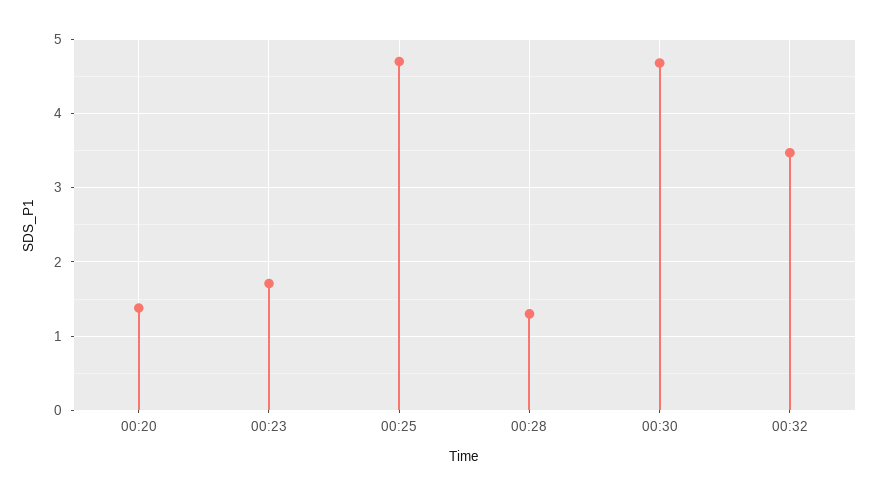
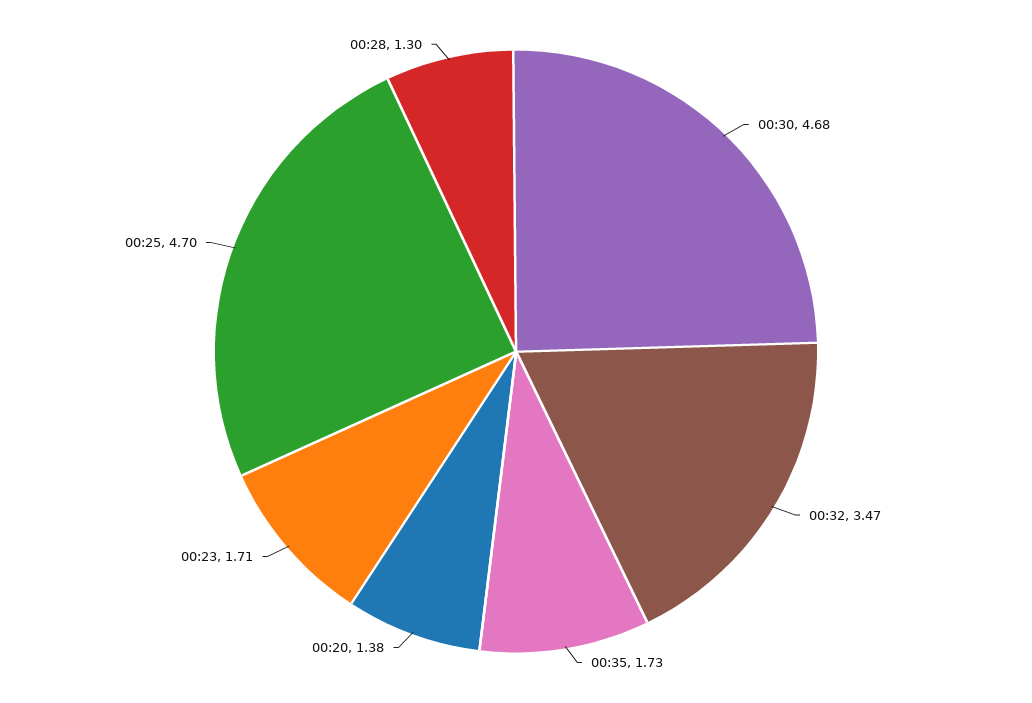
00:35: none -> 1.73

